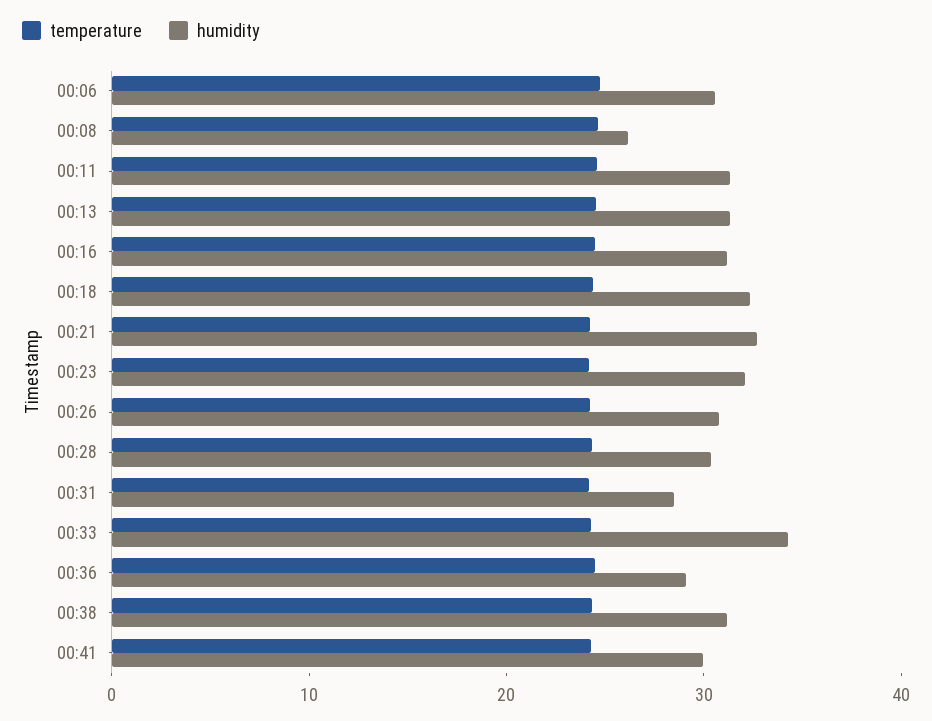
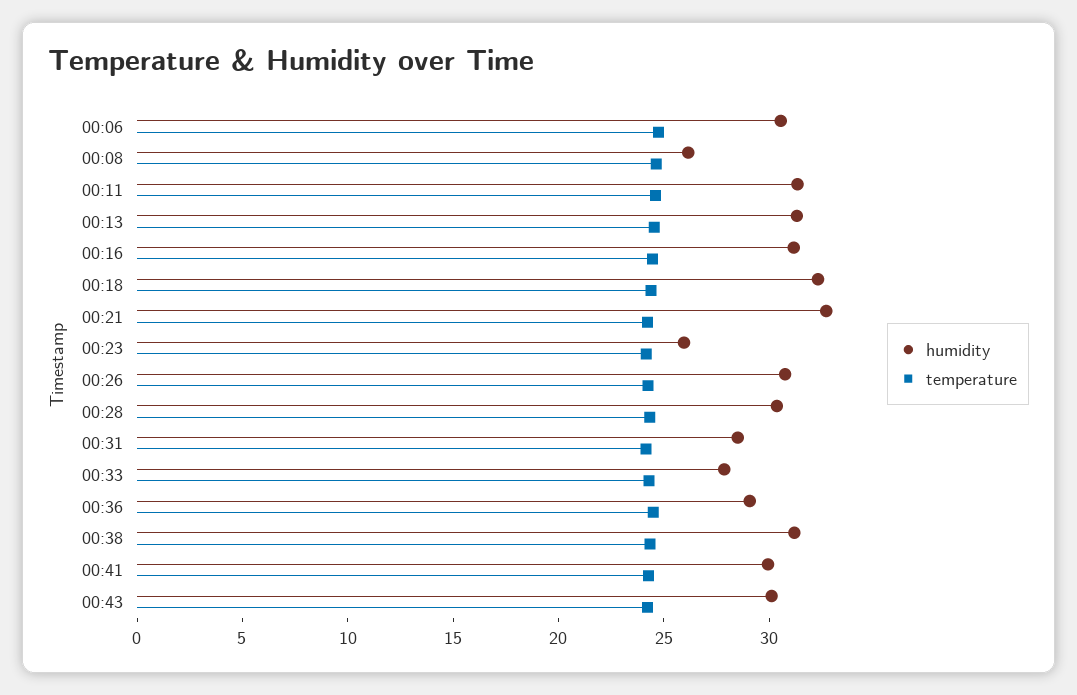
humidity, 00:23: 32 -> 26
humidity, 00:33: 34 -> 28
humidity, 00:43: none -> 30
temperature, 00:43: none -> 24

